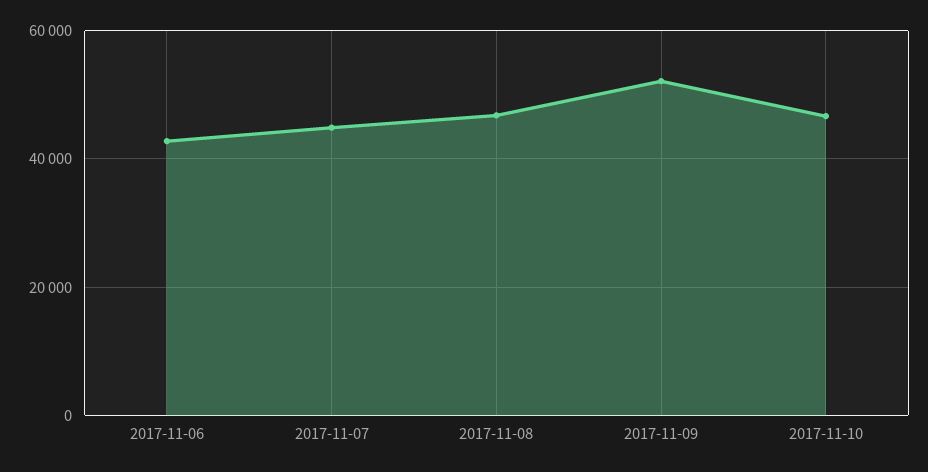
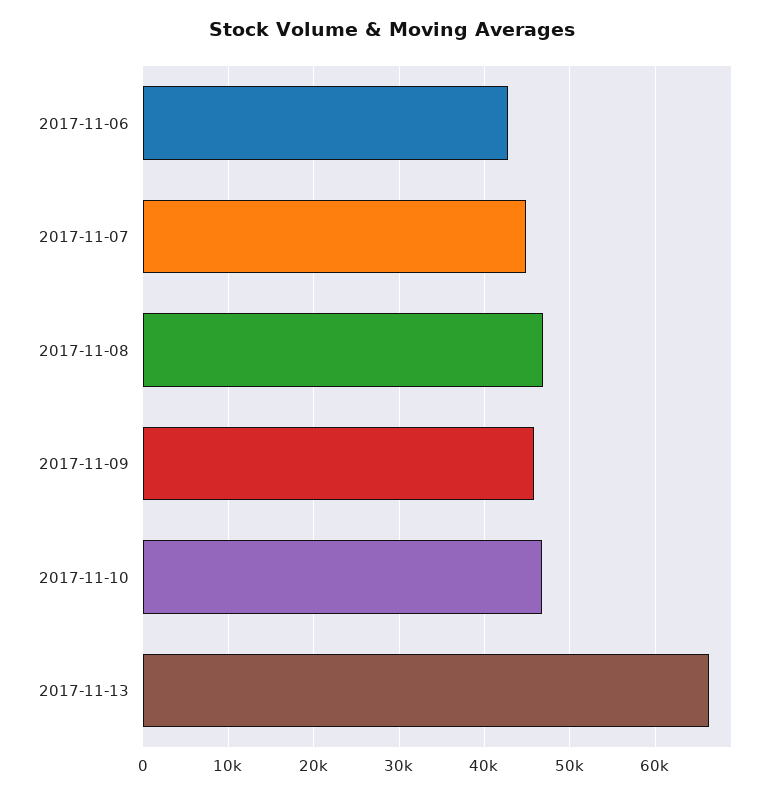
2017-11-09: 52000 -> 46000
2017-11-13: none -> 66000

